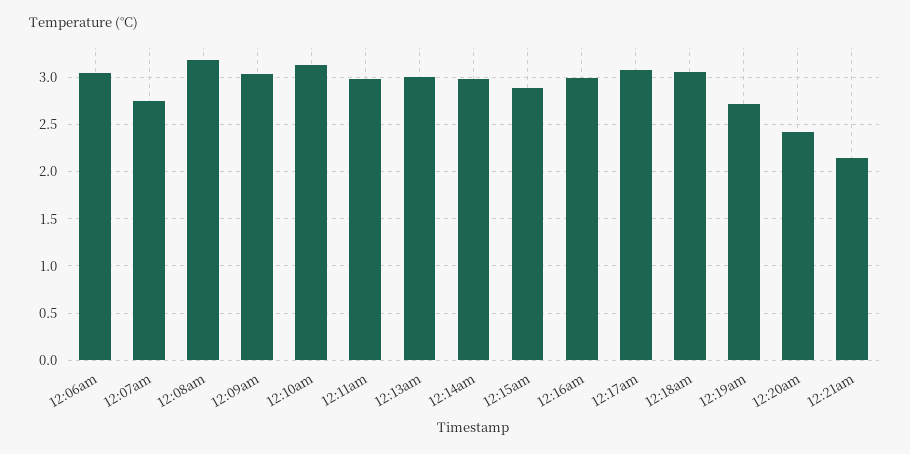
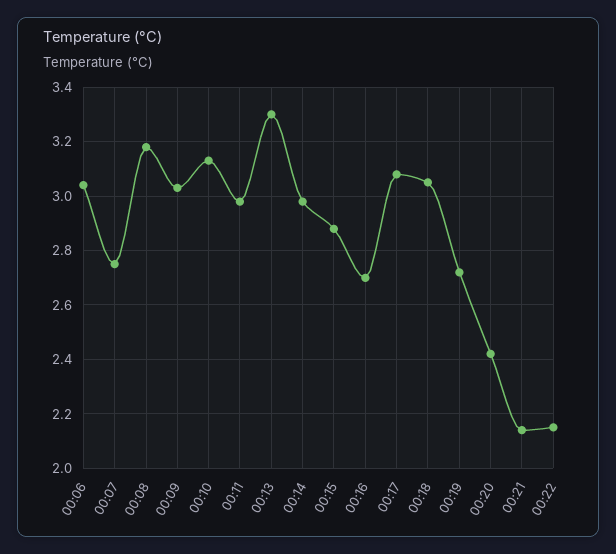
12:13am: 3 -> 3.3
12:16am: 3 -> 2.7
00:22: none -> 2.15

